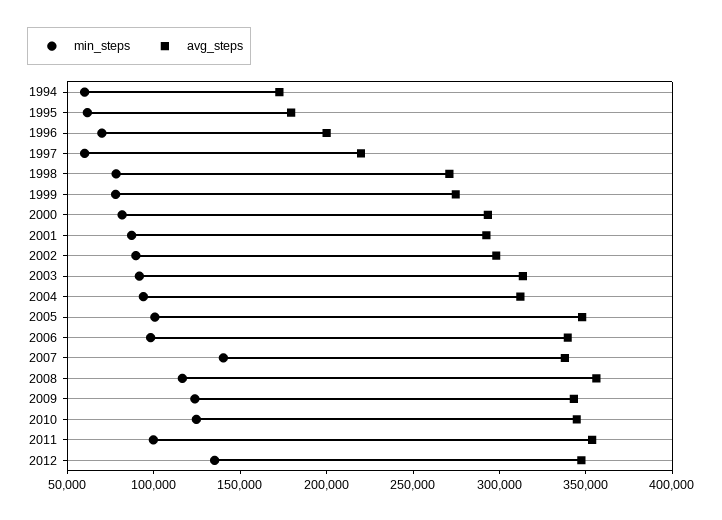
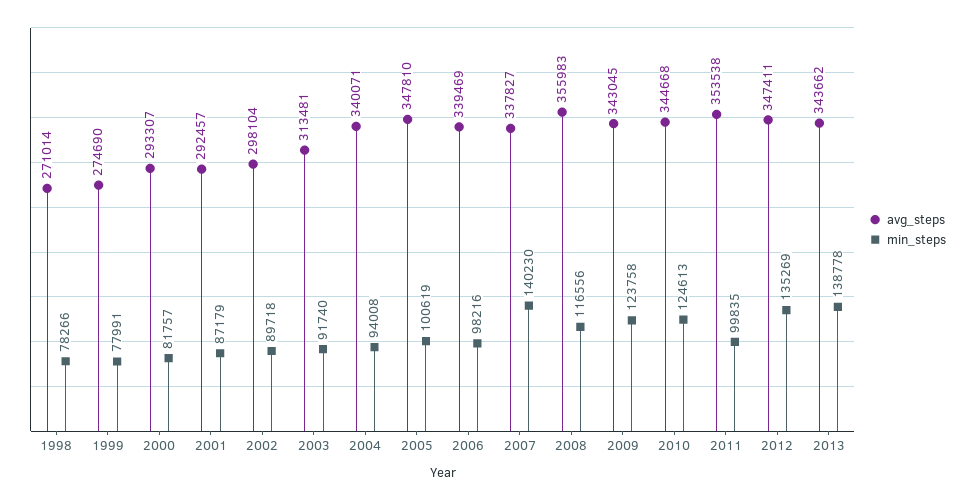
min_steps, 1994: 60000 -> none
avg_steps, 1994: 170000 -> none
min_steps, 1995: 60000 -> none
avg_steps, 1995: 180000 -> none
min_steps, 1996: 70000 -> none
avg_steps, 1996: 200000 -> none
min_steps, 1997: 60000 -> none
avg_steps, 1997: 220000 -> none
avg_steps, 2004: 310000 -> 340071
avg_steps, 2013: none -> 343662
min_steps, 2013: none -> 138778

